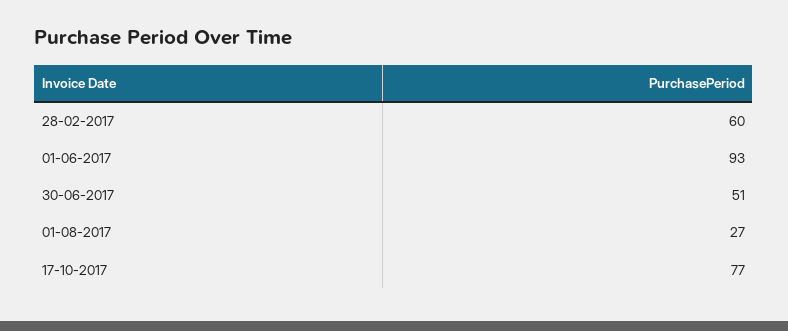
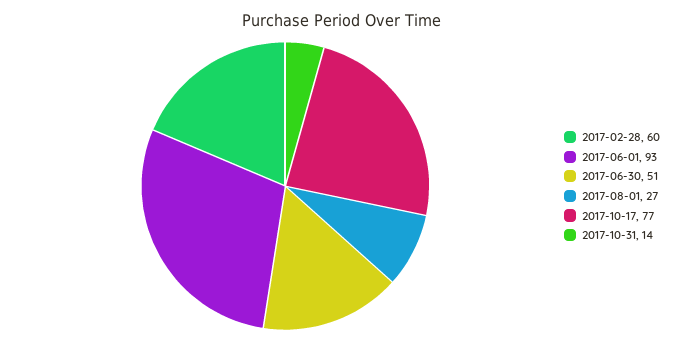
2017-10-31: none -> 14

